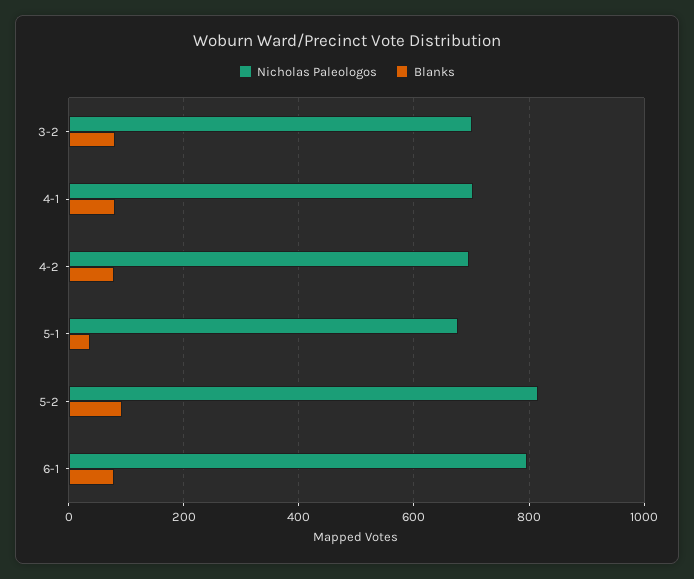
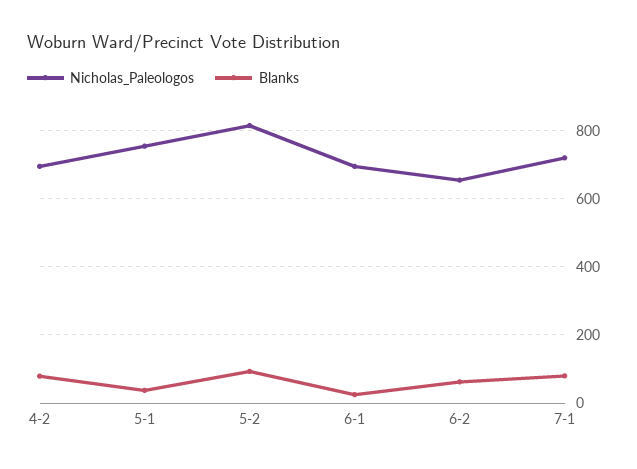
Nicholas Paleologos, 3-2: 700 -> none
Blanks, 3-2: 80 -> none
Nicholas Paleologos, 4-1: 700 -> none
Blanks, 4-1: 80 -> none
Nicholas Paleologos, 5-1: 680 -> 760
Nicholas Paleologos, 6-1: 800 -> 700
Blanks, 6-1: 80 -> 20
Nicholas Paleologos, 6-2: none -> 660
Blanks, 6-2: none -> 60
Nicholas Paleologos, 7-1: none -> 720
Blanks, 7-1: none -> 80

